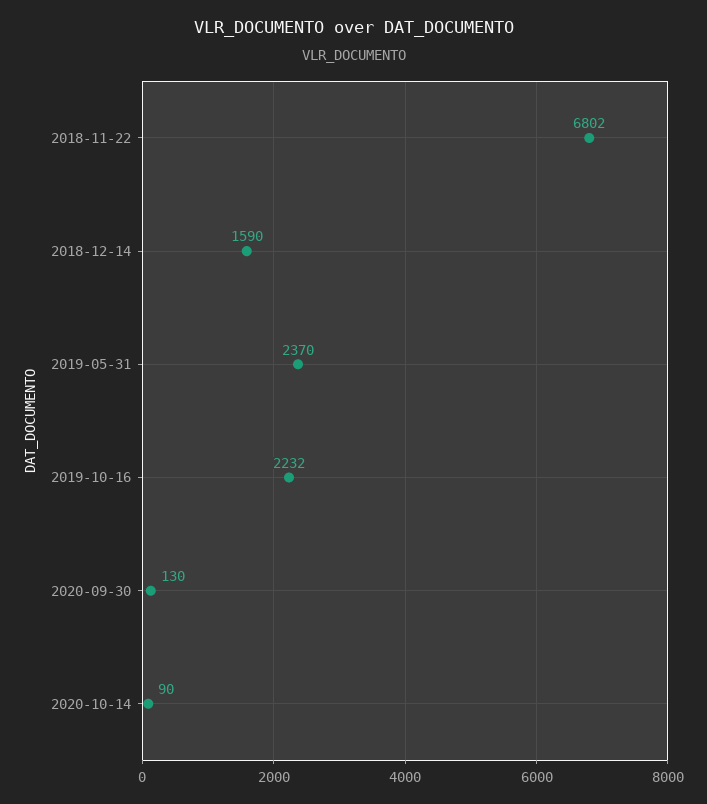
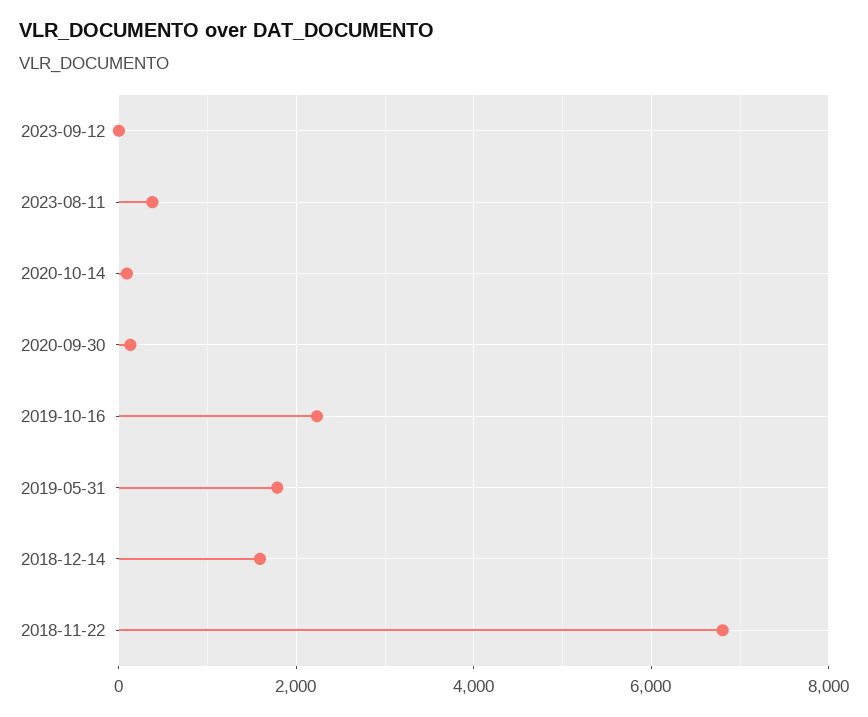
2019-05-31: 2370 -> 1800
2023-09-12: none -> 0
2023-08-11: none -> 400

